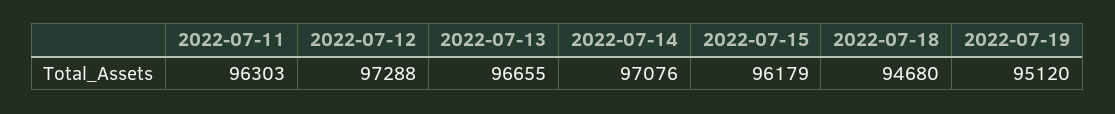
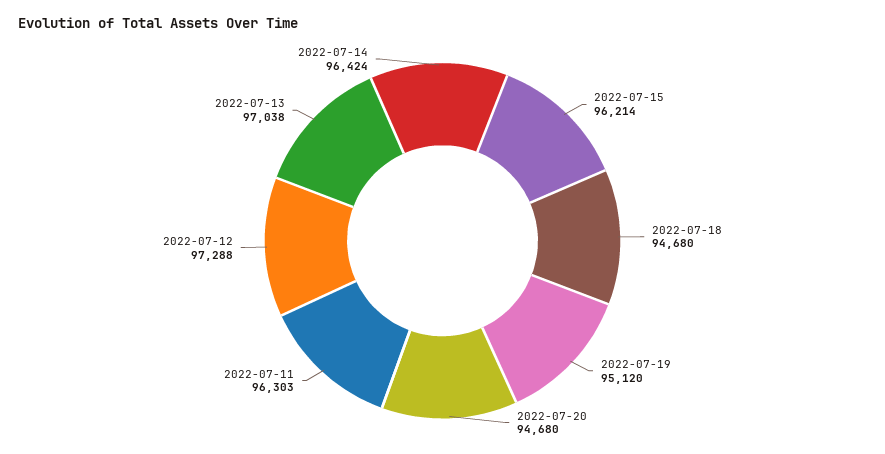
2022-07-13: 96655 -> 97038
2022-07-14: 97076 -> 96424
2022-07-15: 96179 -> 96214
2022-07-20: none -> 94680

